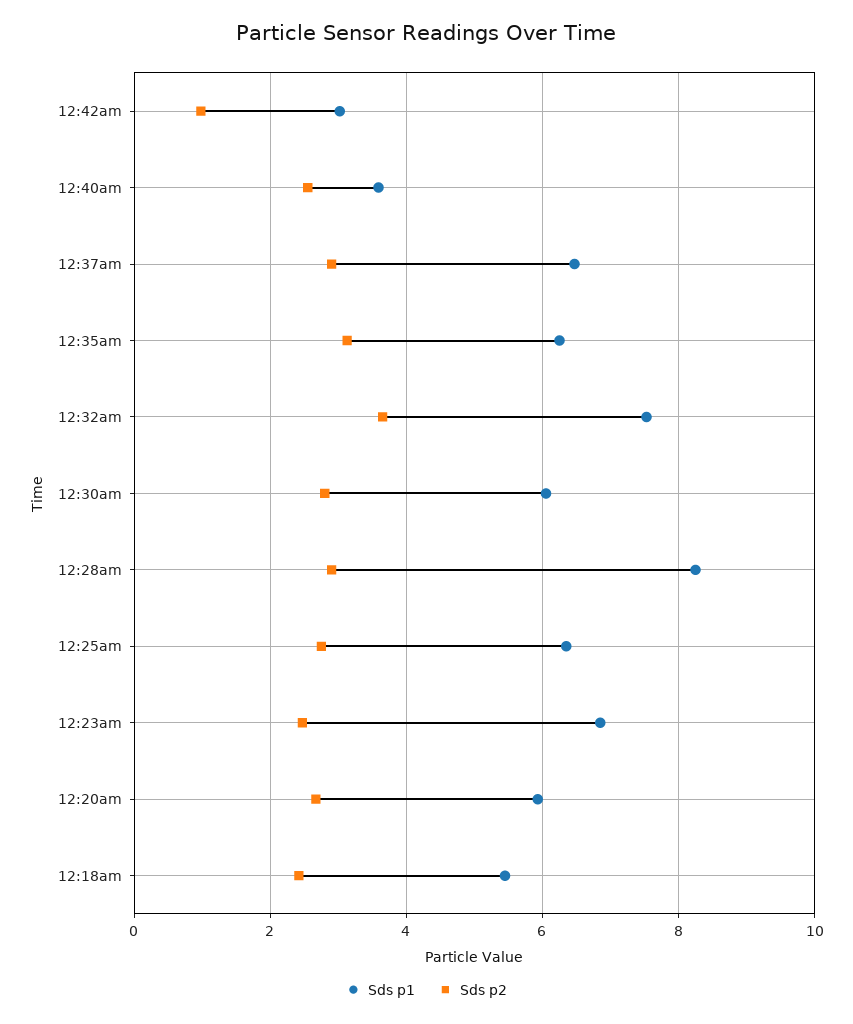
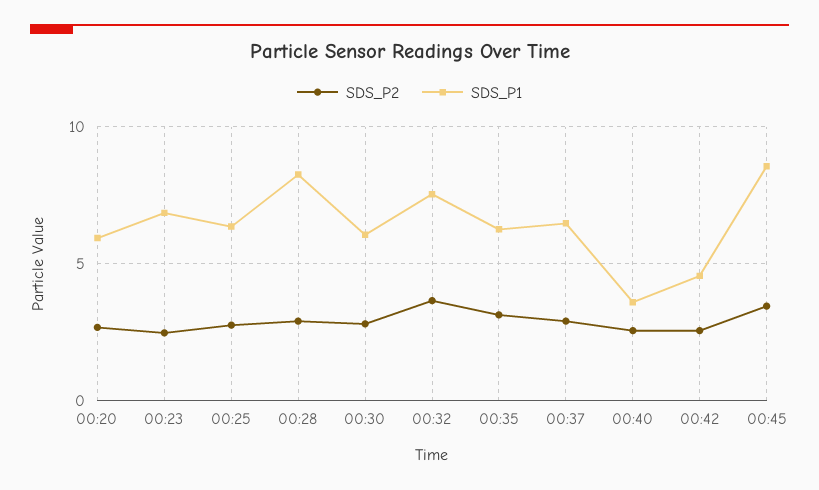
Sds p1, 12:42am: 3 -> 4.5
Sds p2, 12:42am: 1 -> 2.5
Sds p1, 12:18am: 5.4 -> none
Sds p2, 12:18am: 2.4 -> none
Sds p2, 00:45: none -> 3.5
Sds p1, 00:45: none -> 8.5

